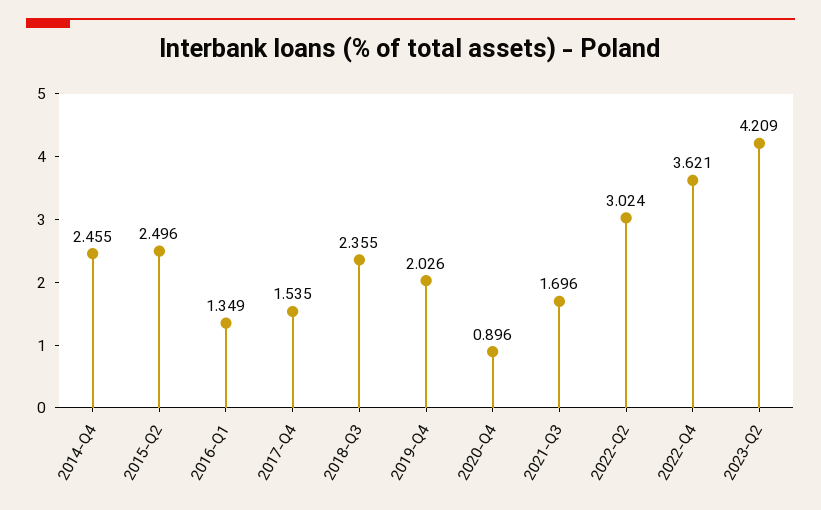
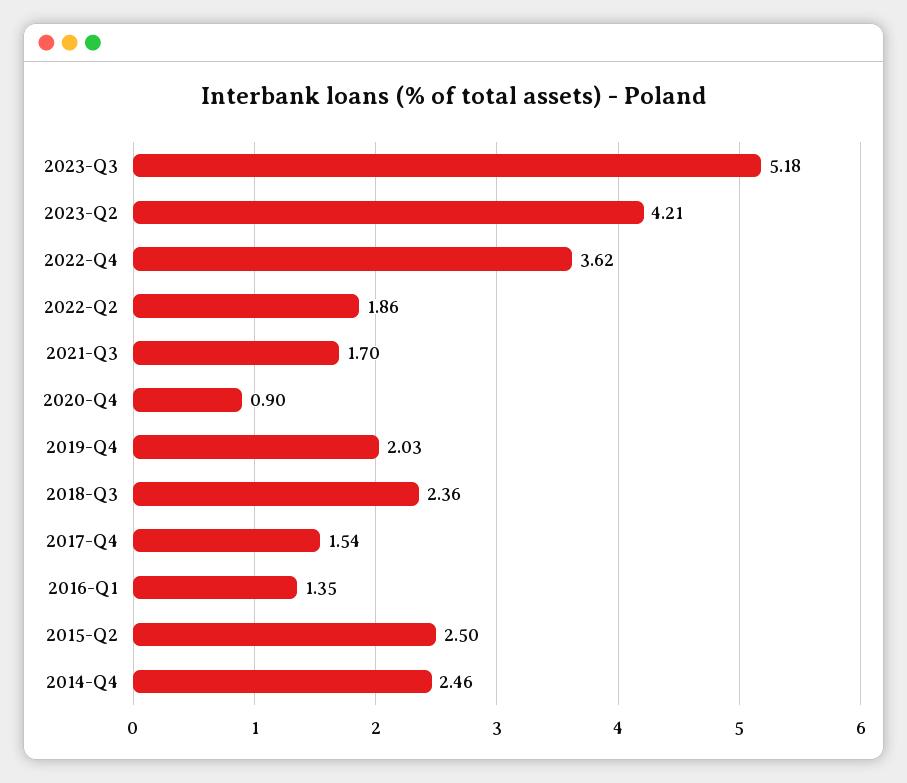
2022-Q2: 3.024 -> 1.86
2023-Q3: none -> 5.18

